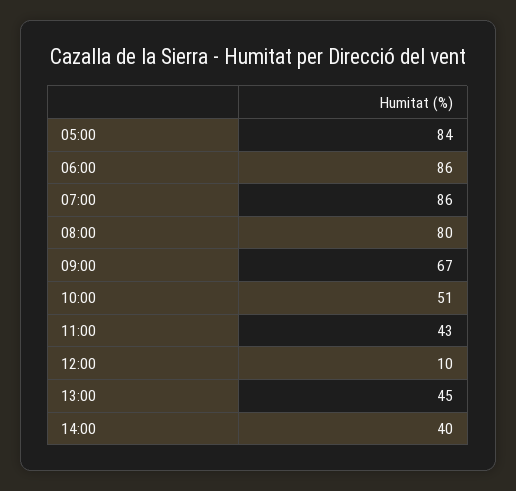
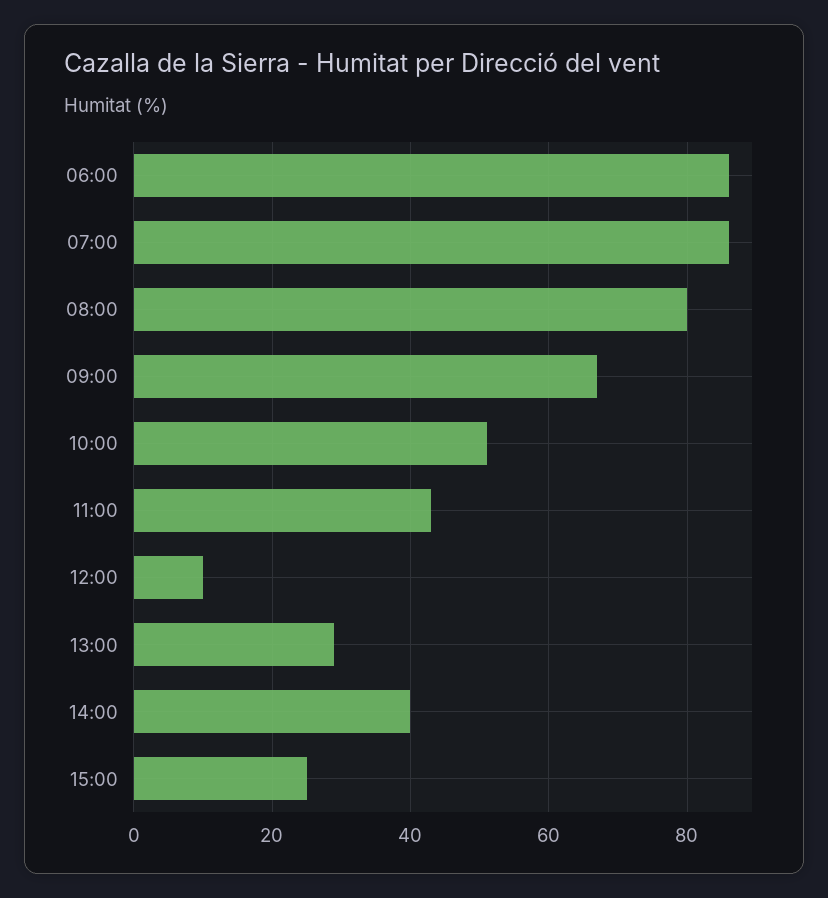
05:00: 84 -> none
13:00: 45 -> 30
15:00: none -> 25

